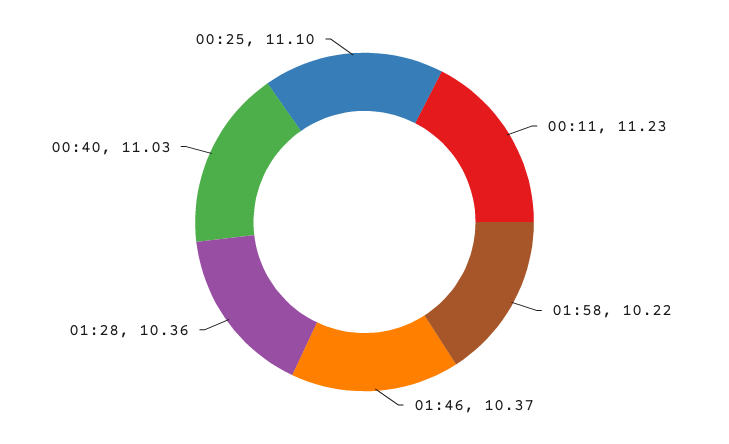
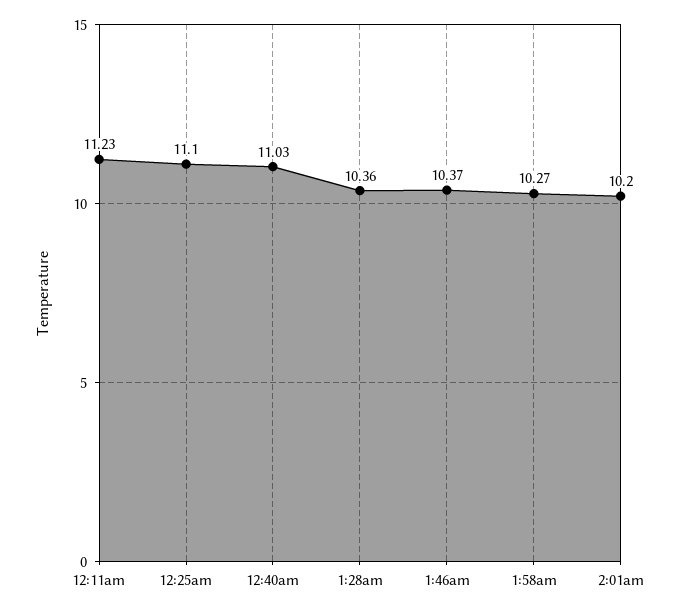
01:58: 10.22 -> 10.27
2:01am: none -> 10.2

